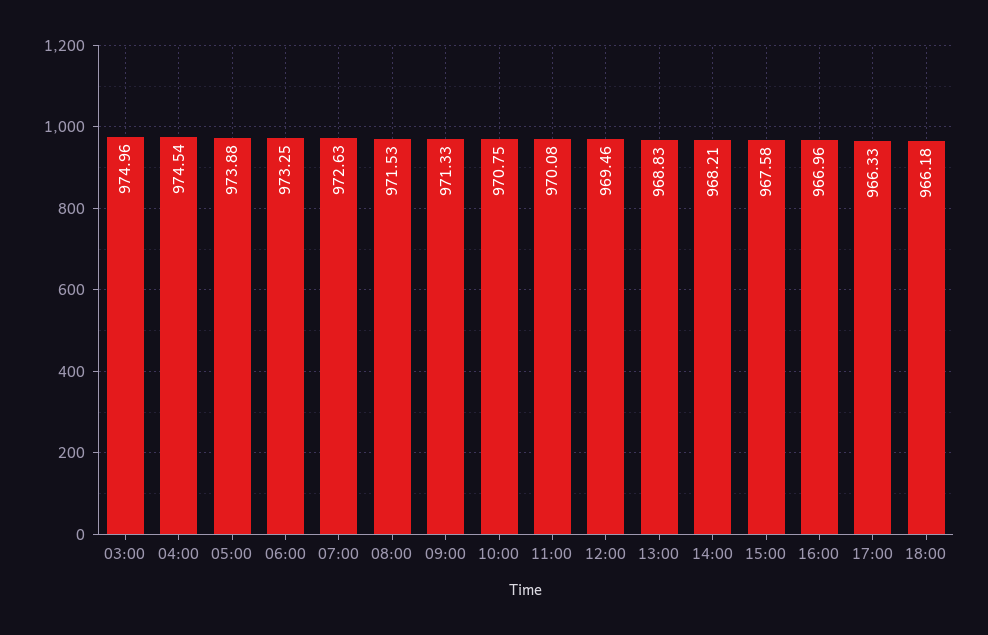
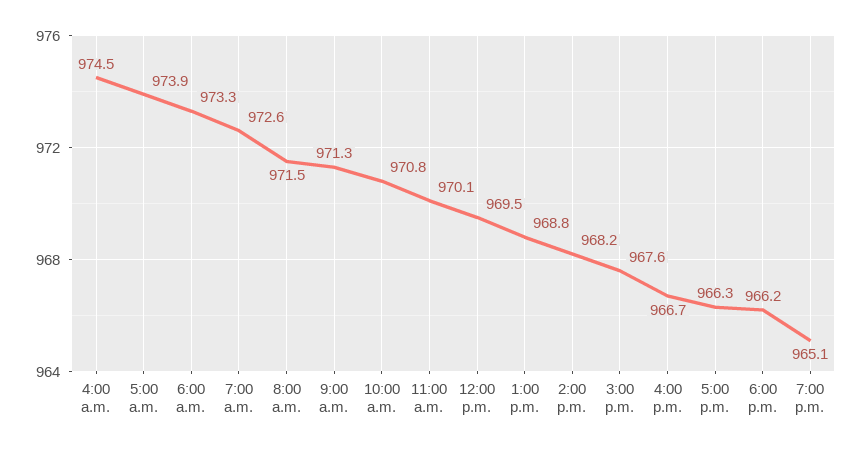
03:00: 974.96 -> none
16:00: 966.96 -> 966.7
7:00 p.m.: none -> 965.1

